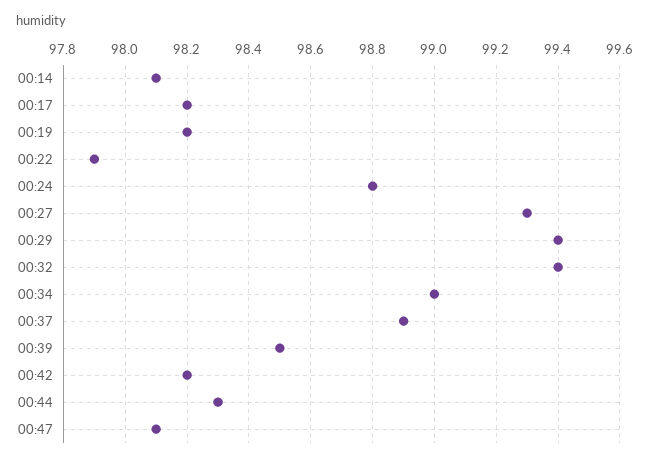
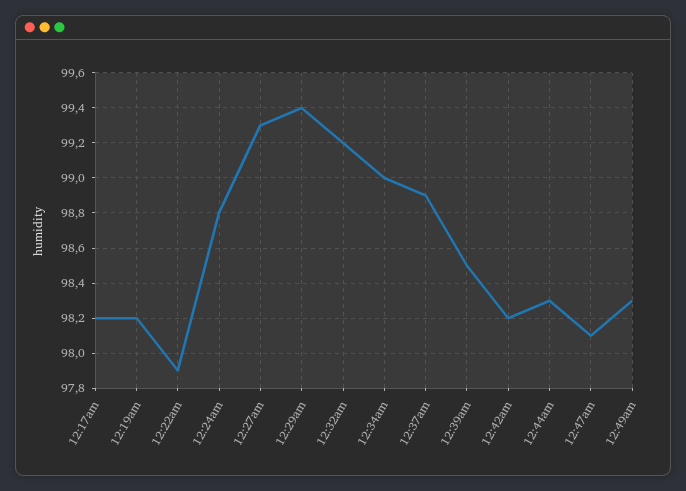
00:14: 98.1 -> none
00:32: 99.4 -> 99.2
12:49am: none -> 98.3

